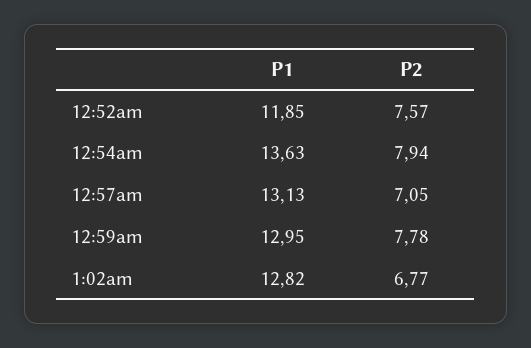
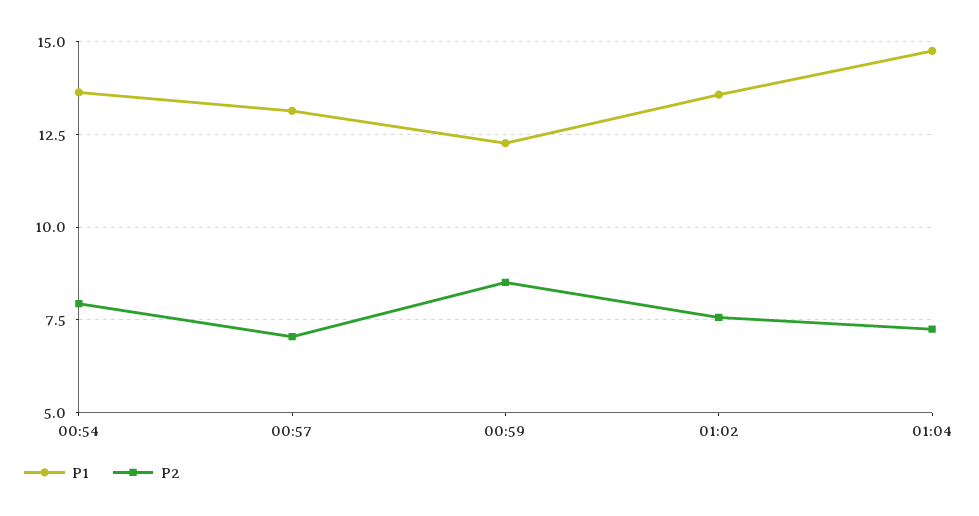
P1, 12:52am: 11.85 -> none
P2, 12:52am: 7.57 -> none
P1, 12:59am: 12.95 -> 12.25
P2, 12:59am: 7.78 -> 8.5
P1, 1:02am: 12.82 -> 13.5
P2, 1:02am: 6.77 -> 7.5
P1, 01:04: none -> 14.75
P2, 01:04: none -> 7.25

